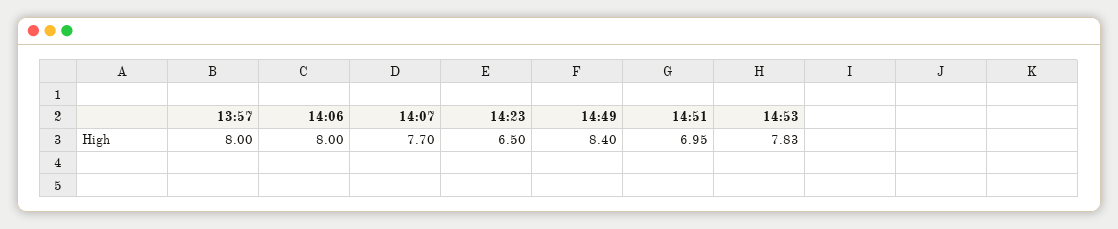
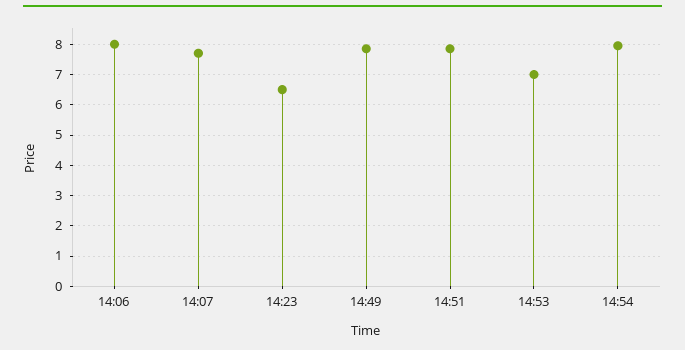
13:57: 8 -> none
14:49: 8.4 -> 7.8
14:51: 6.95 -> 7.8
14:53: 7.83 -> 7
14:54: none -> 8

